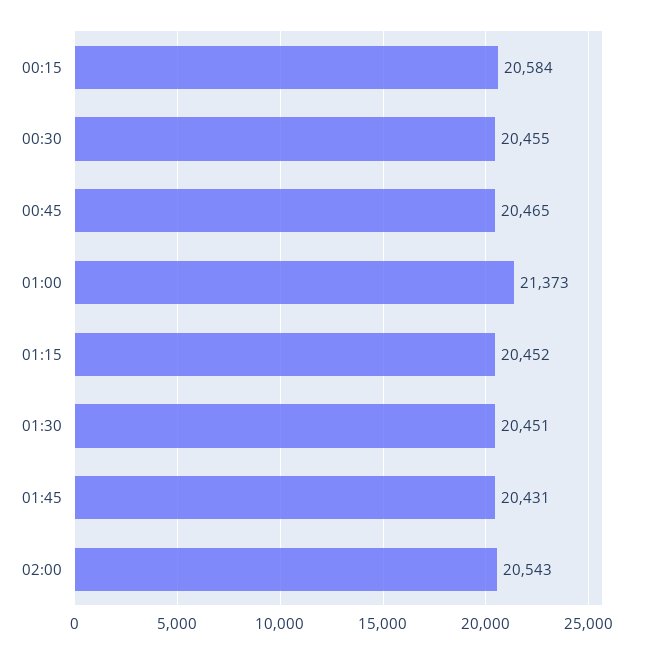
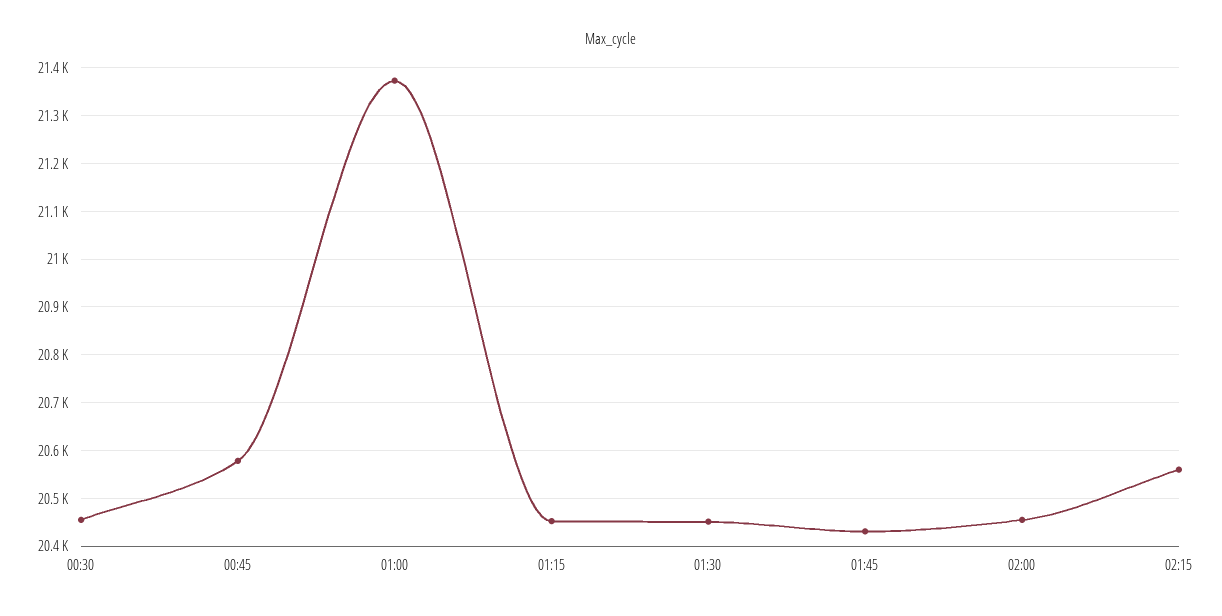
00:15: 20584 -> none
00:45: 20465 -> 20580
02:00: 20543 -> 20460
02:15: none -> 20560

